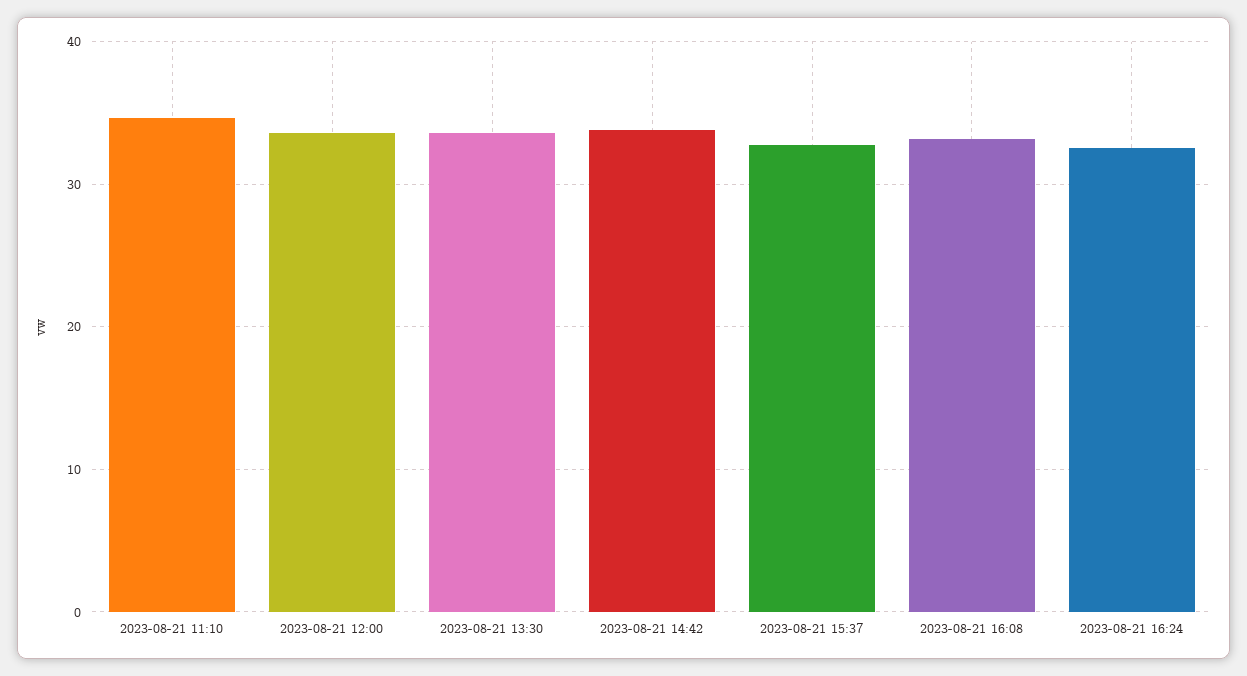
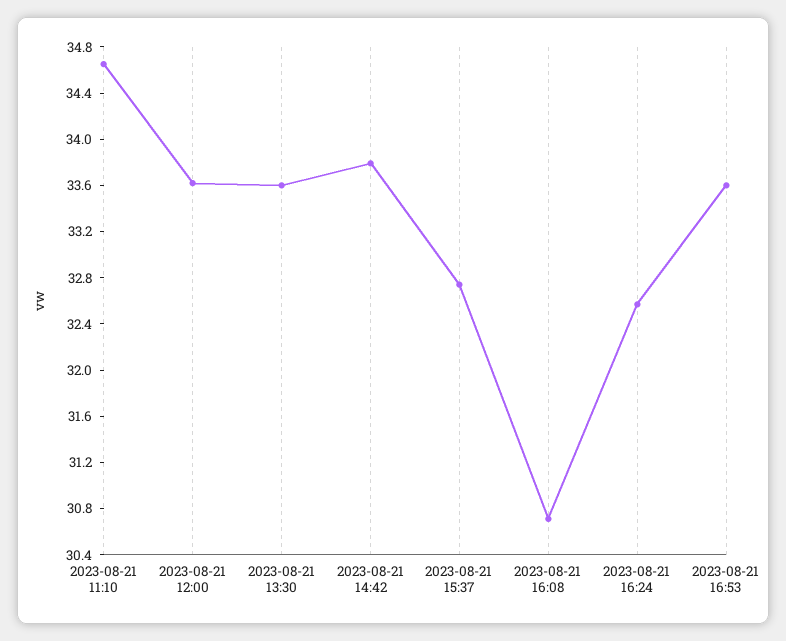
2023-08-21 16:08: 33 -> 30.7
2023-08-21 16:53: none -> 33.6

